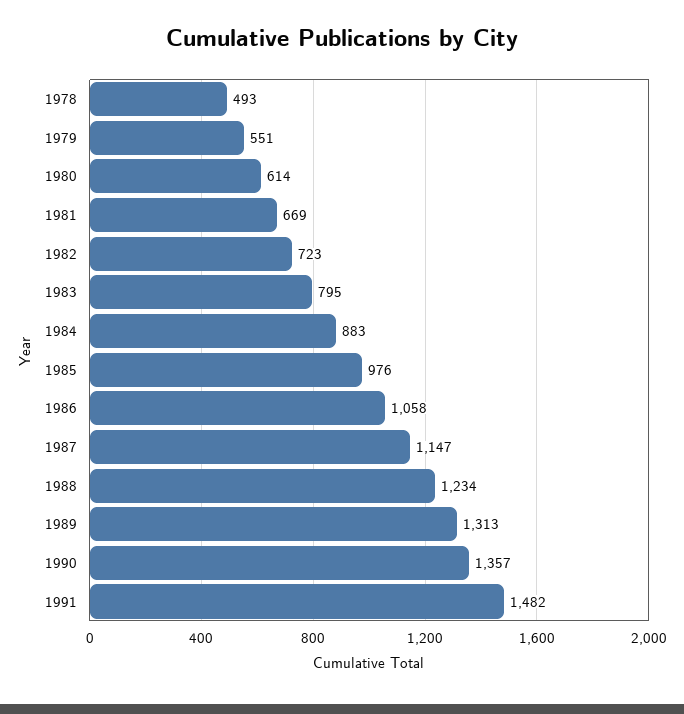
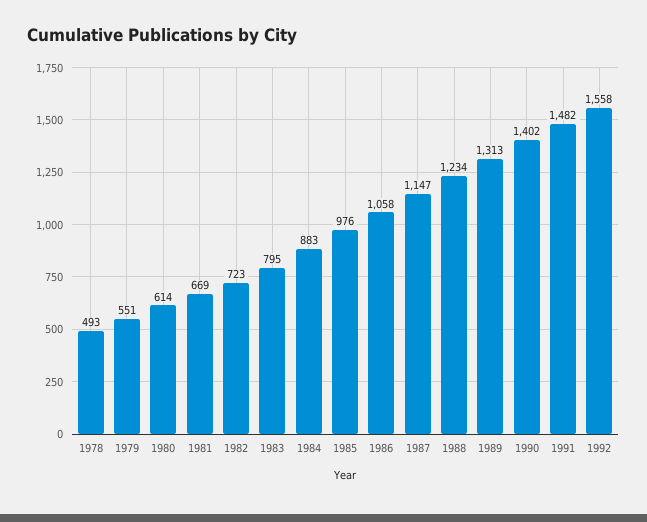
1990: 1357 -> 1402
1992: none -> 1558

